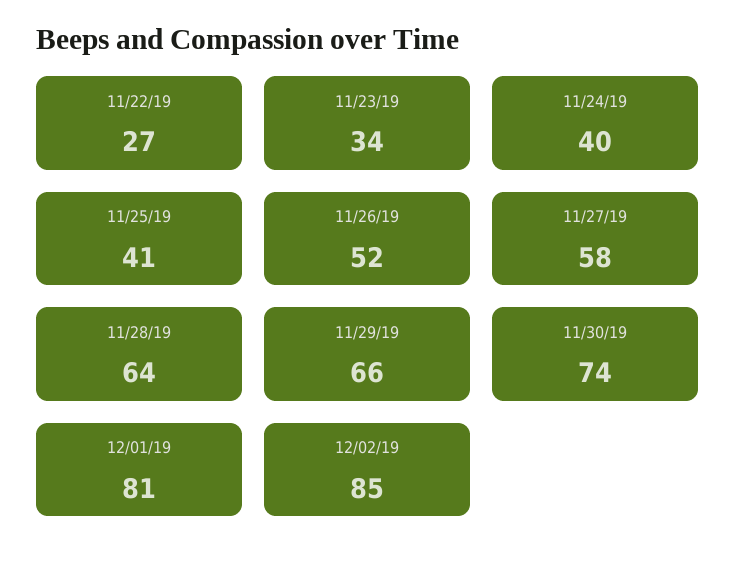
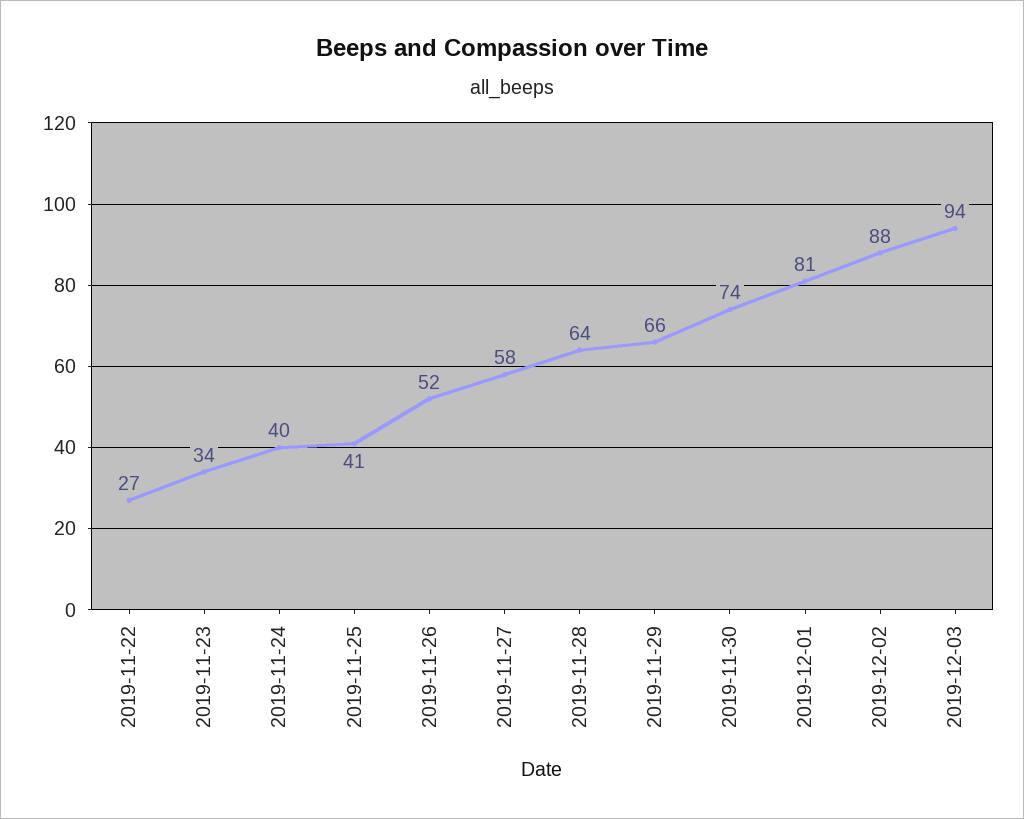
12/02/19: 85 -> 88
2019-12-03: none -> 94

